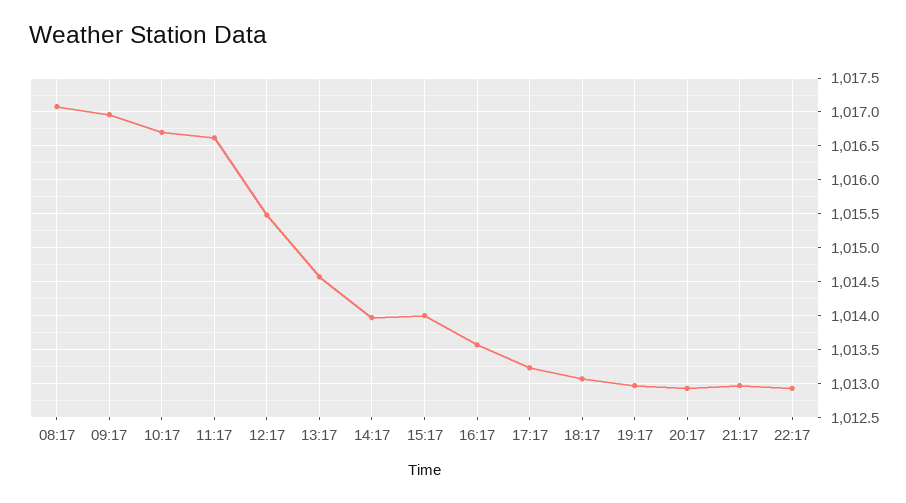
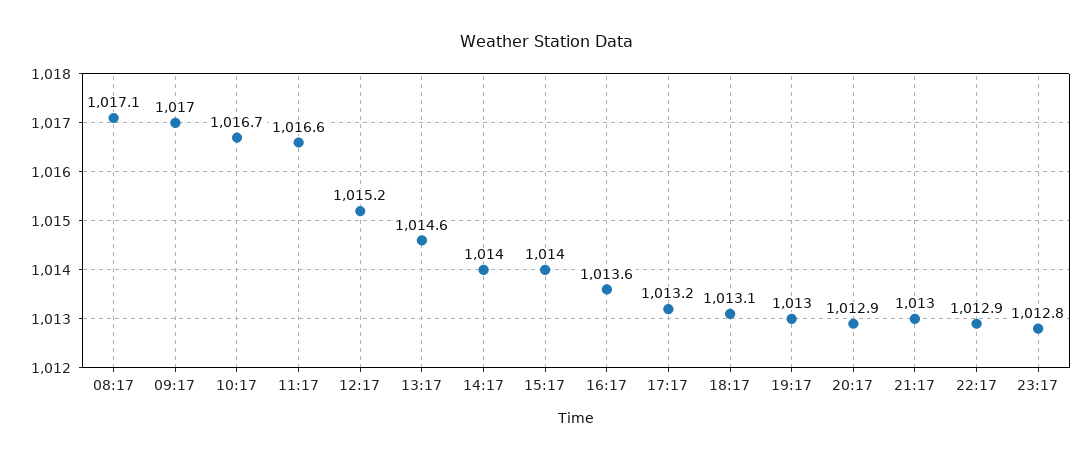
12:17: 1015.5 -> 1015.2
23:17: none -> 1012.8

